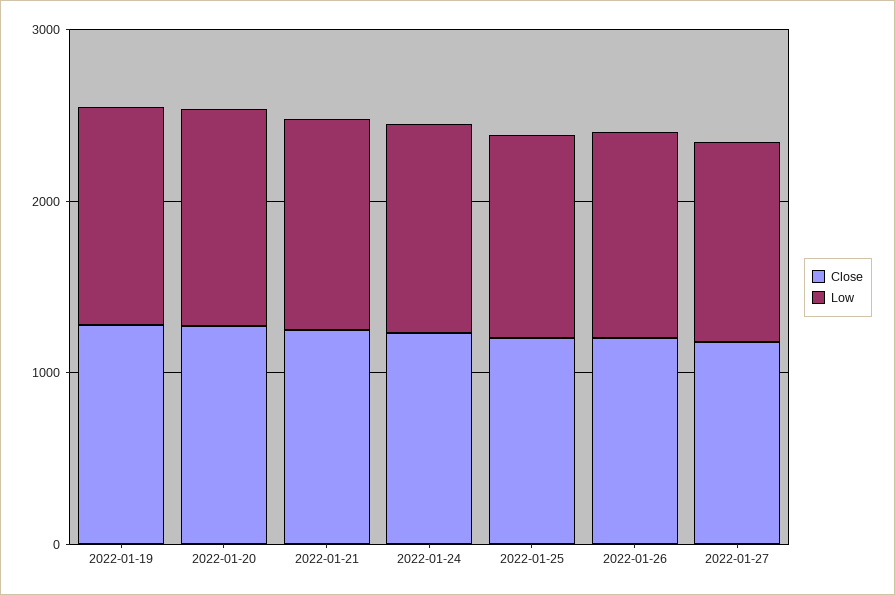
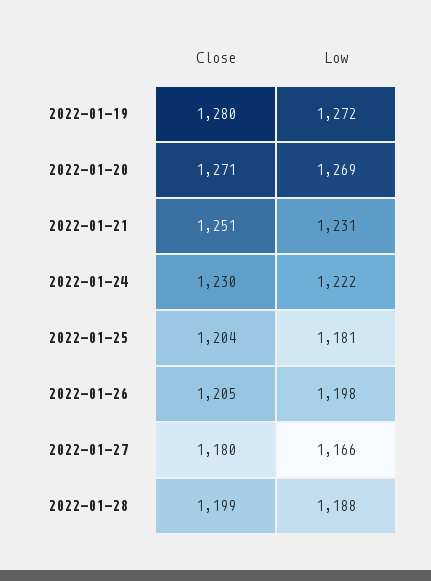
Close, 2022-01-28: none -> 1199
Low, 2022-01-28: none -> 1188

